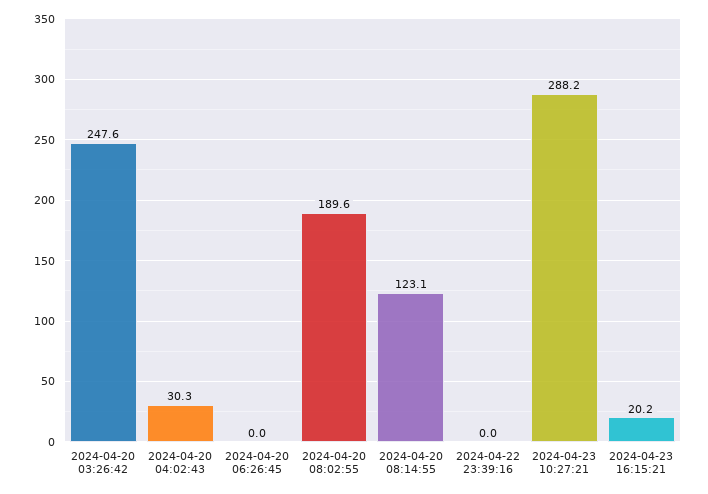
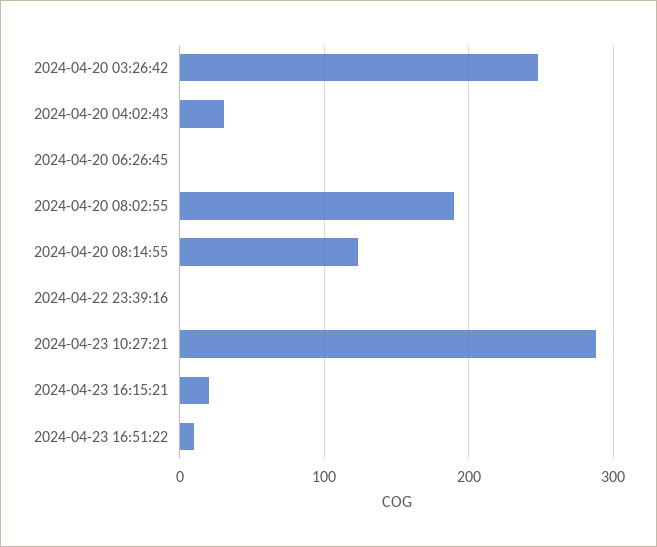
2024-04-23 16:51:22: none -> 10

